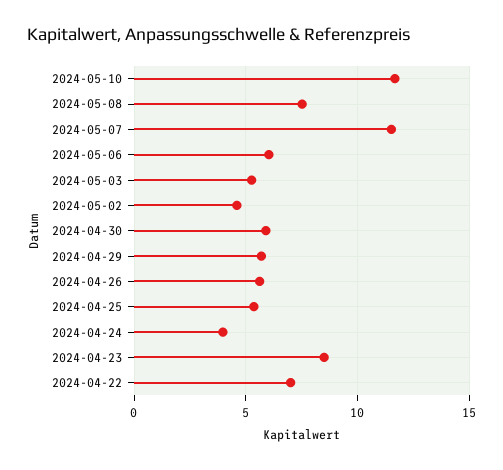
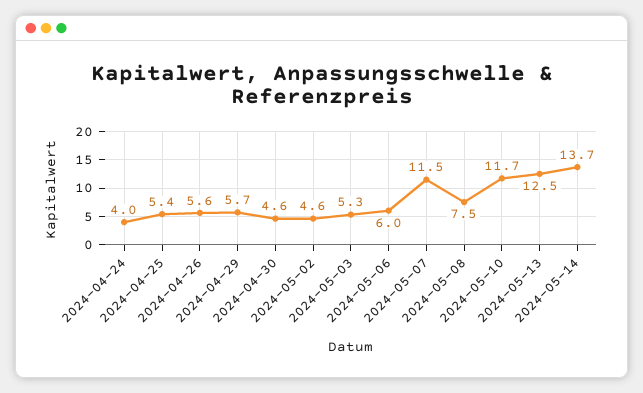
2024-04-30: 6 -> 4.6
2024-04-23: 8.5 -> none
2024-04-22: 7 -> none
2024-05-13: none -> 12.5
2024-05-14: none -> 13.7

